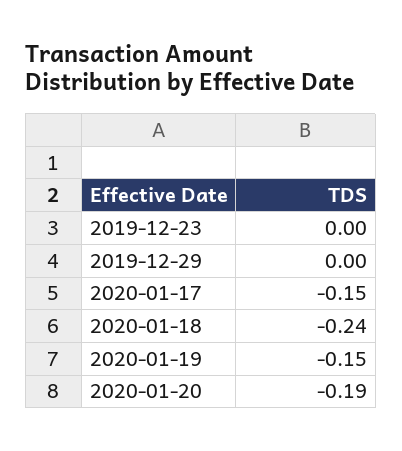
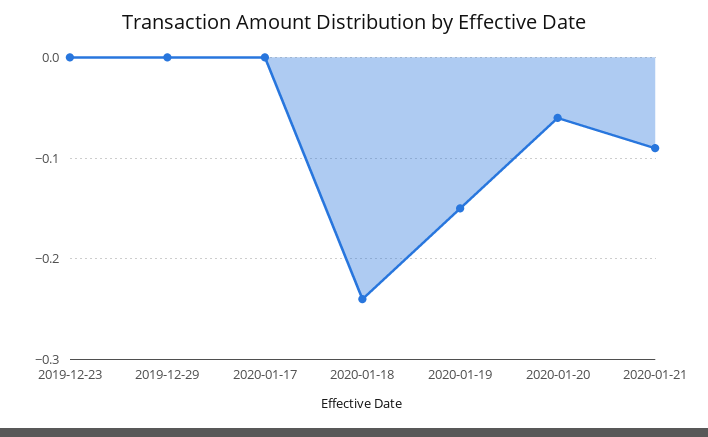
2020-01-17: -0.15 -> 0
2020-01-20: -0.19 -> -0.06
2020-01-21: none -> -0.09

